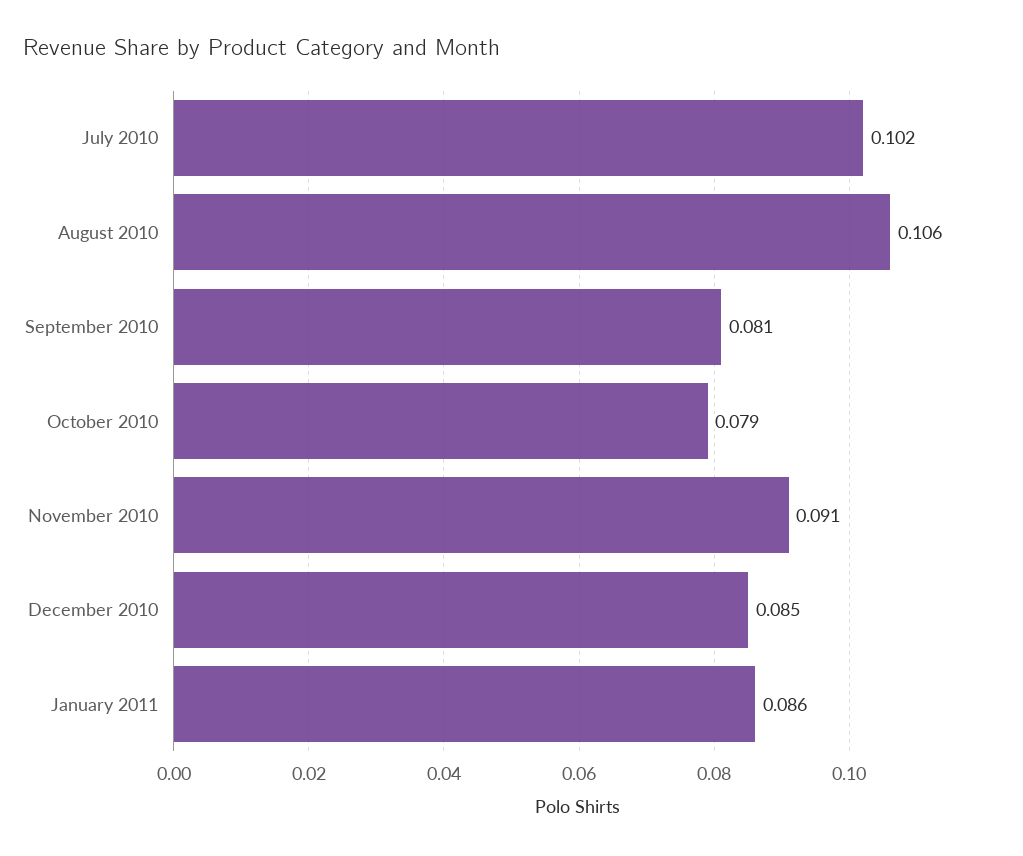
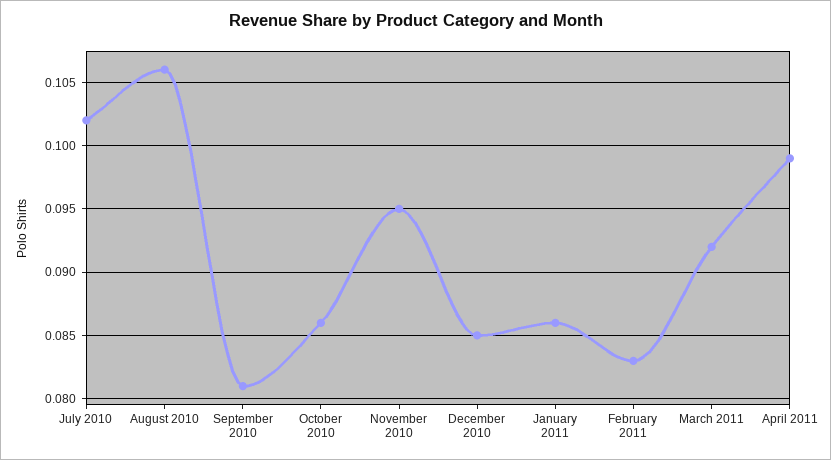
October 2010: 0.079 -> 0.086
November 2010: 0.091 -> 0.095
February 2011: none -> 0.083
March 2011: none -> 0.092
April 2011: none -> 0.099

